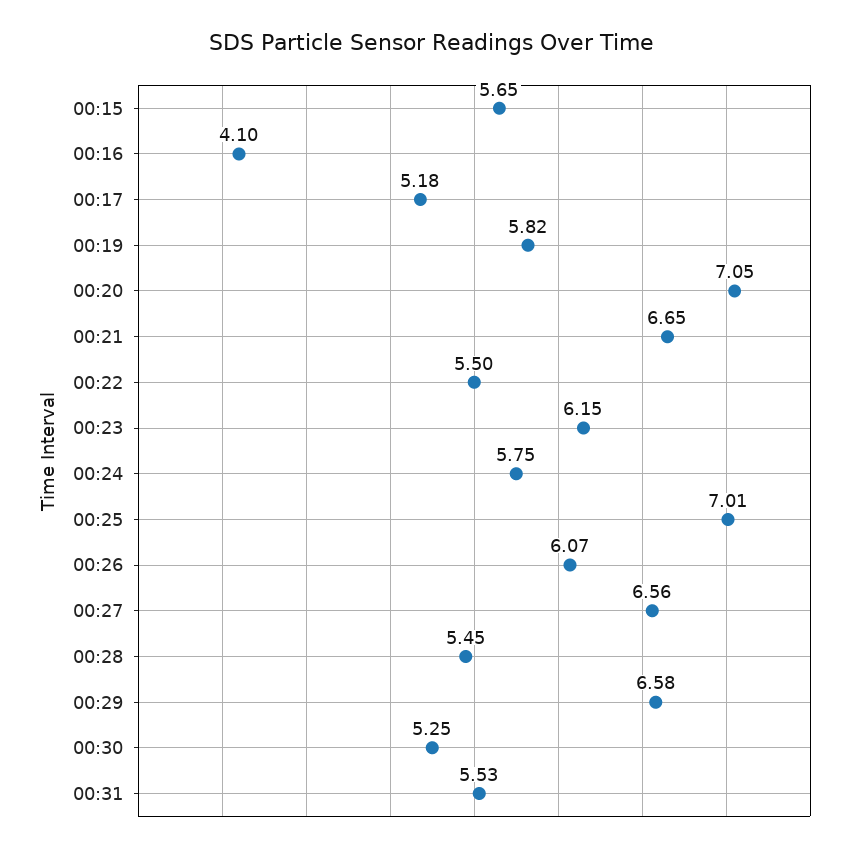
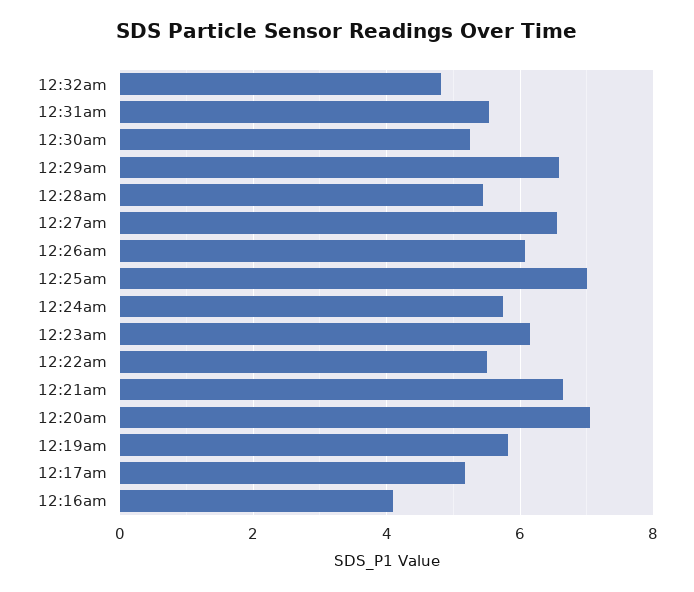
00:15: 5.65 -> none
12:32am: none -> 4.8

